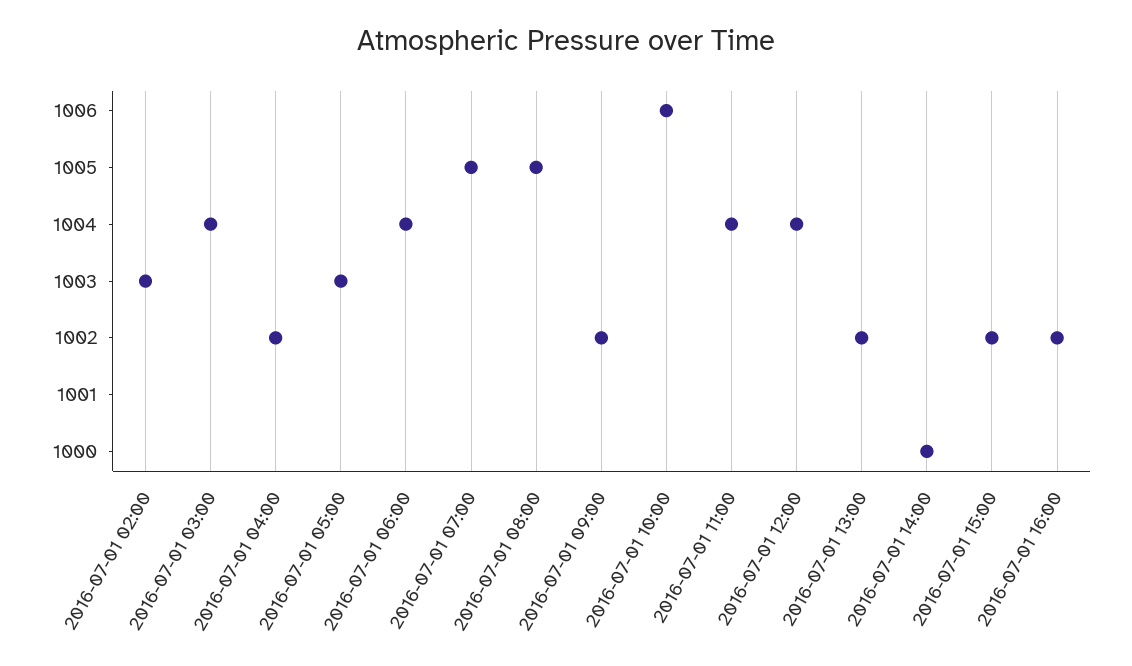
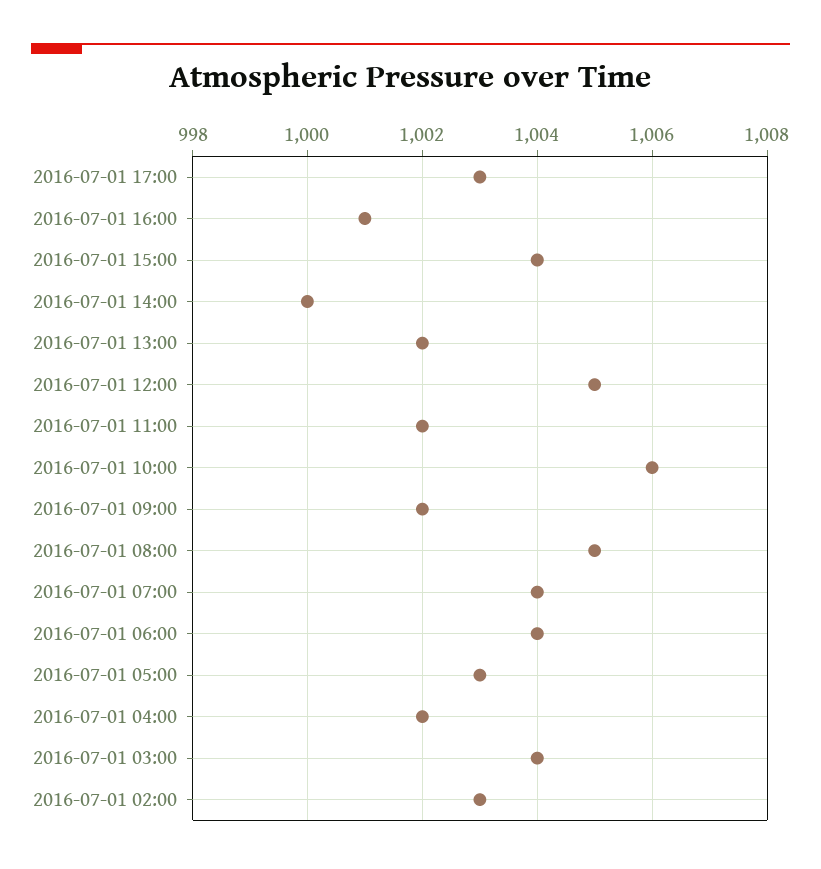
2016-07-01 07:00: 1005 -> 1004
2016-07-01 11:00: 1004 -> 1002
2016-07-01 12:00: 1004 -> 1005
2016-07-01 15:00: 1002 -> 1004
2016-07-01 16:00: 1002 -> 1001
2016-07-01 17:00: none -> 1003

